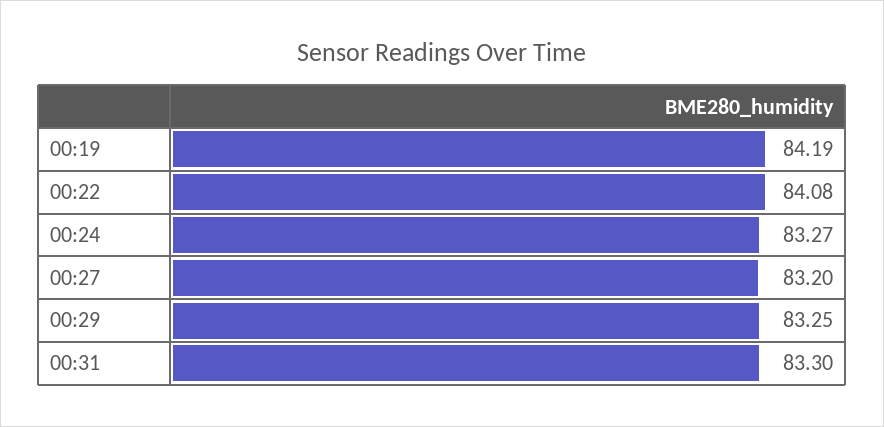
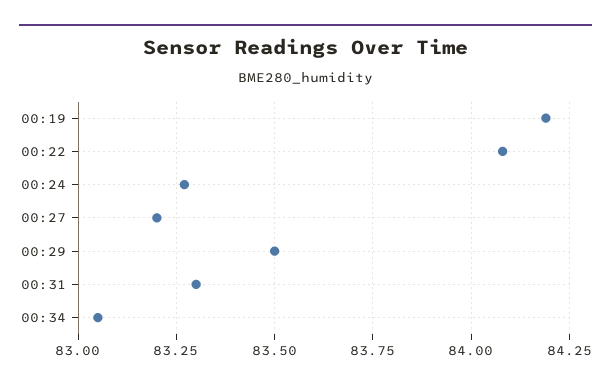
00:29: 83.25 -> 83.5
00:34: none -> 83.05

